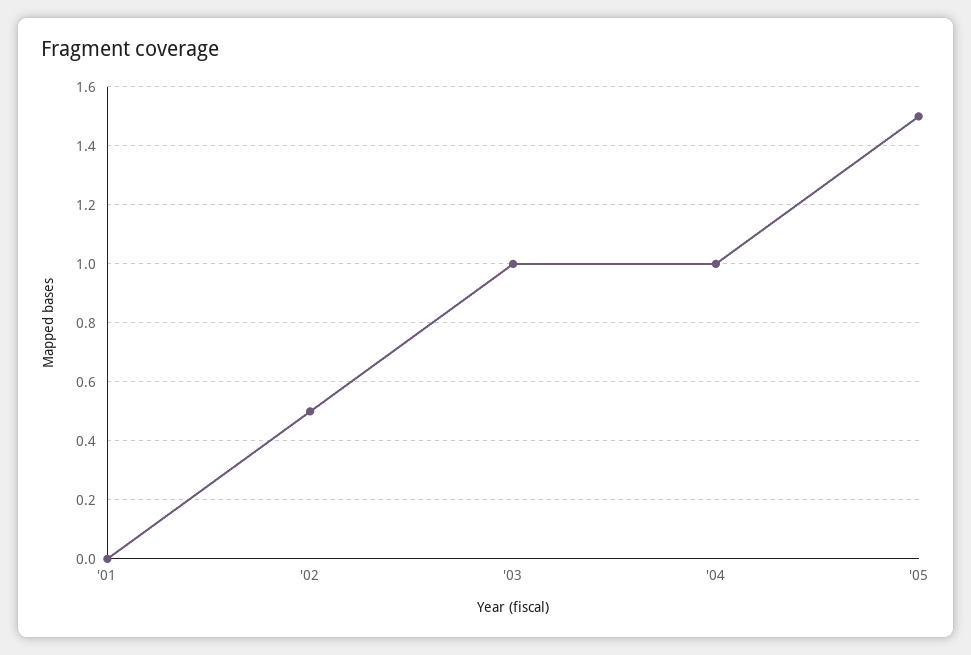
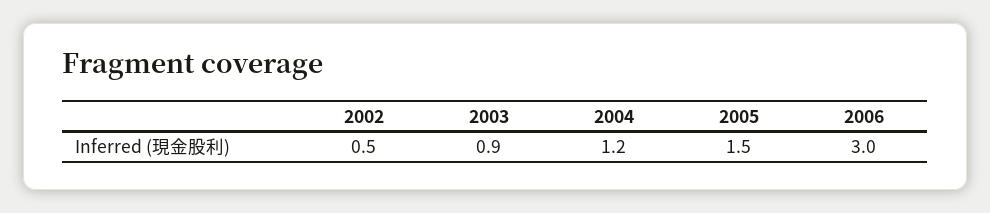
'01: 0 -> none
'03: 1 -> 0.9
'04: 1 -> 1.2
2006: none -> 3

